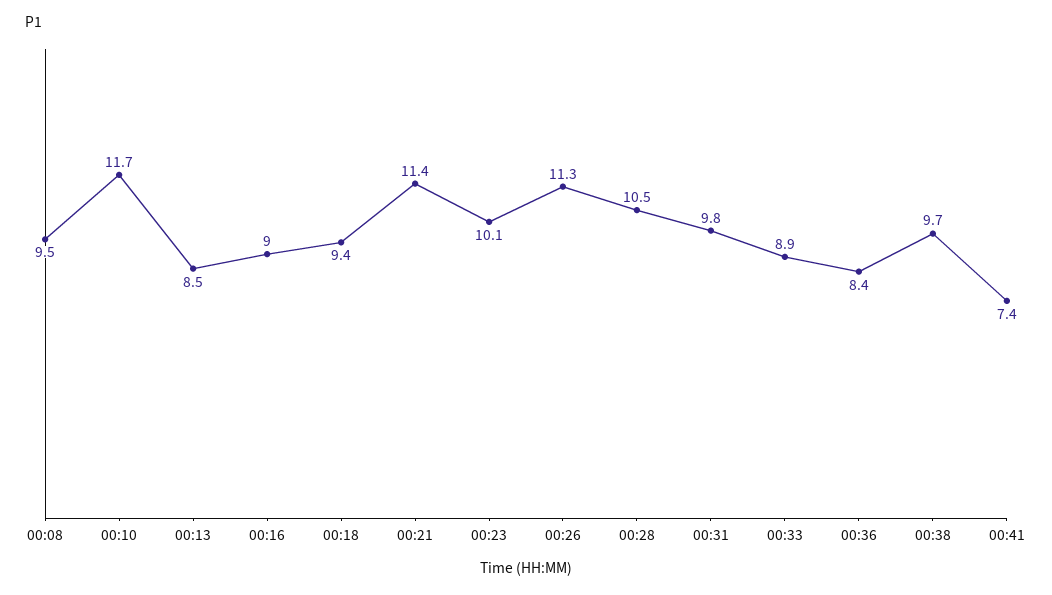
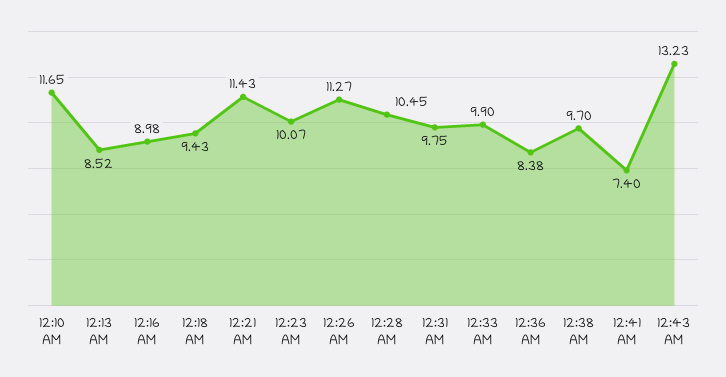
00:08: 9.5 -> none
00:33: 8.9 -> 9.9
12:43 AM: none -> 13.23

